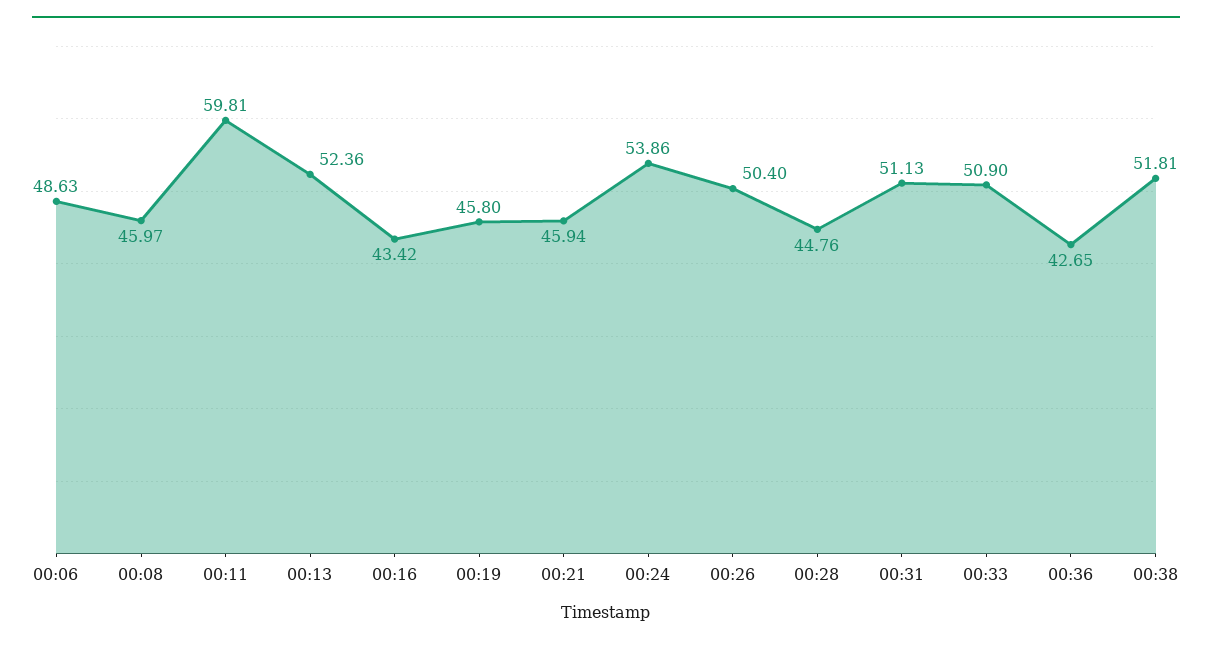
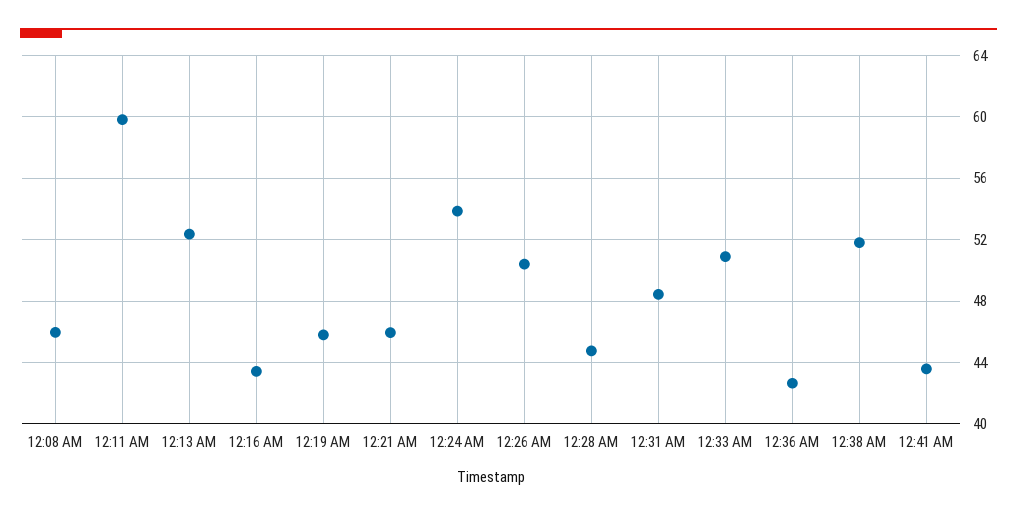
00:06: 48.63 -> none
00:31: 51.13 -> 48.5
12:41 AM: none -> 43.5

